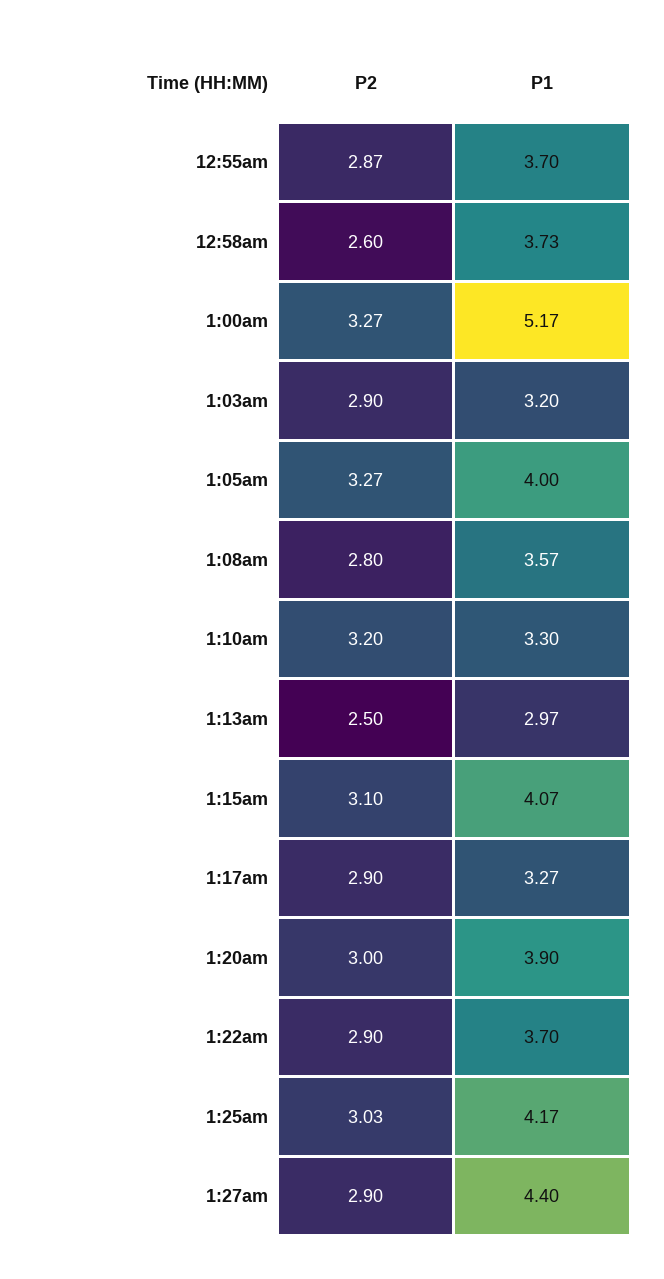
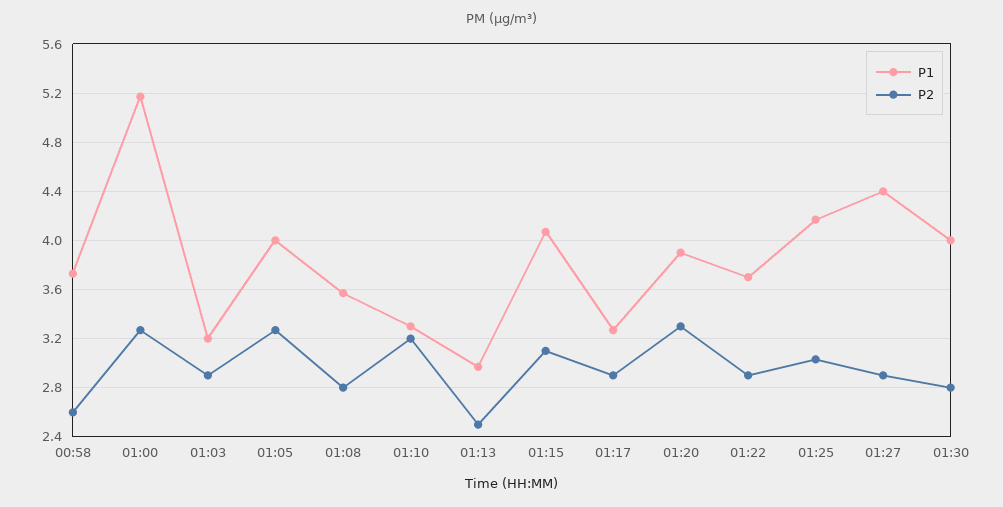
P2, 12:55am: 2.87 -> none
P1, 12:55am: 3.7 -> none
P2, 1:20am: 3 -> 3.3
P1, 01:30: none -> 4
P2, 01:30: none -> 2.8

